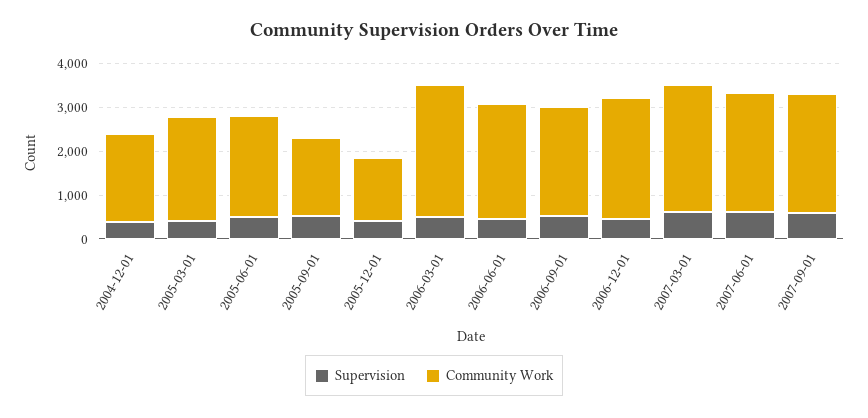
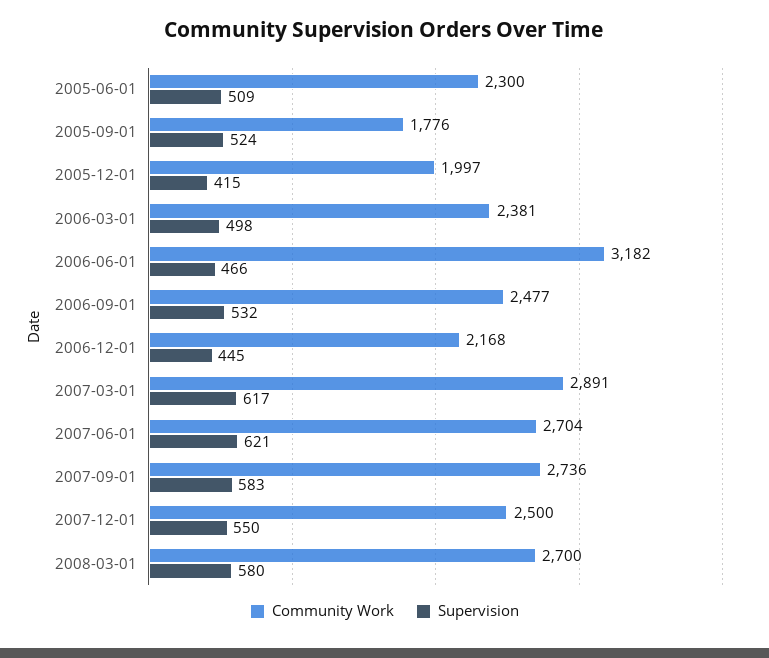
Supervision, 2004-12-01: 400 -> none
Community Work, 2004-12-01: 2000 -> none
Supervision, 2005-03-01: 400 -> none
Community Work, 2005-03-01: 2400 -> none
Community Work, 2005-12-01: 1400 -> 1997
Community Work, 2006-03-01: 3000 -> 2381
Community Work, 2006-06-01: 2600 -> 3182
Community Work, 2006-12-01: 2800 -> 2168
Community Work, 2007-12-01: none -> 2500
Supervision, 2007-12-01: none -> 550
Community Work, 2008-03-01: none -> 2700
Supervision, 2008-03-01: none -> 580

